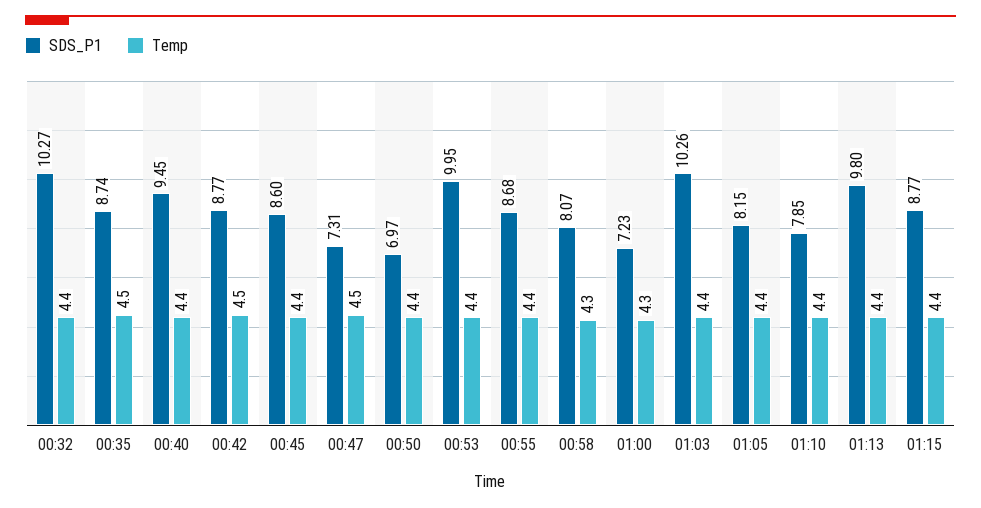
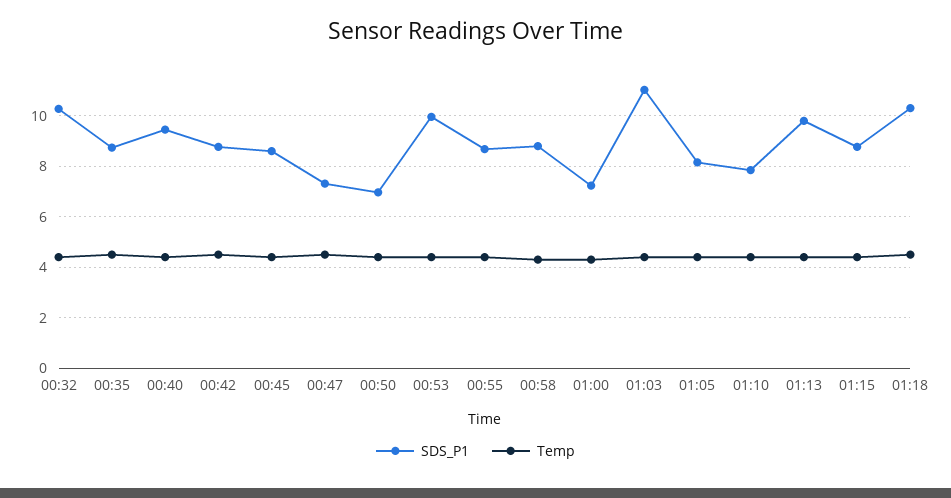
SDS_P1, 00:58: 8.07 -> 8.75
SDS_P1, 01:03: 10.26 -> 11
SDS_P1, 01:18: none -> 10.25
Temp, 01:18: none -> 4.5

